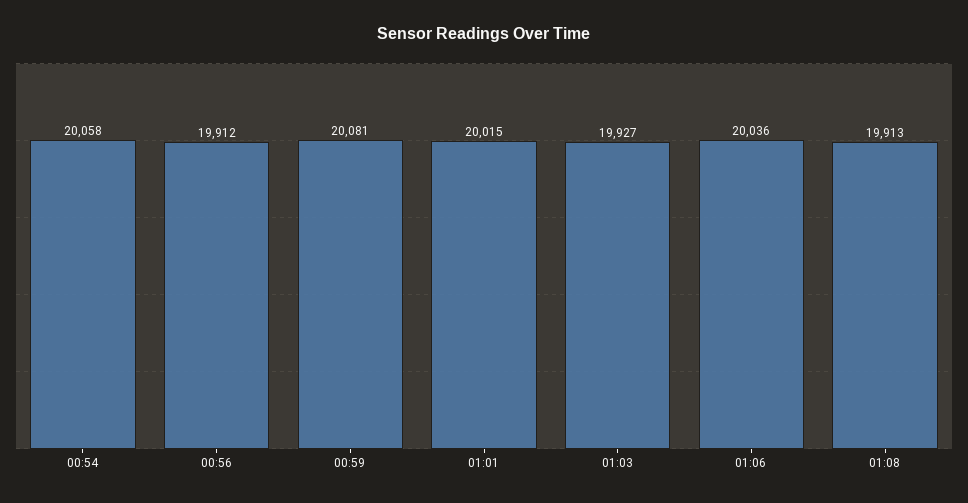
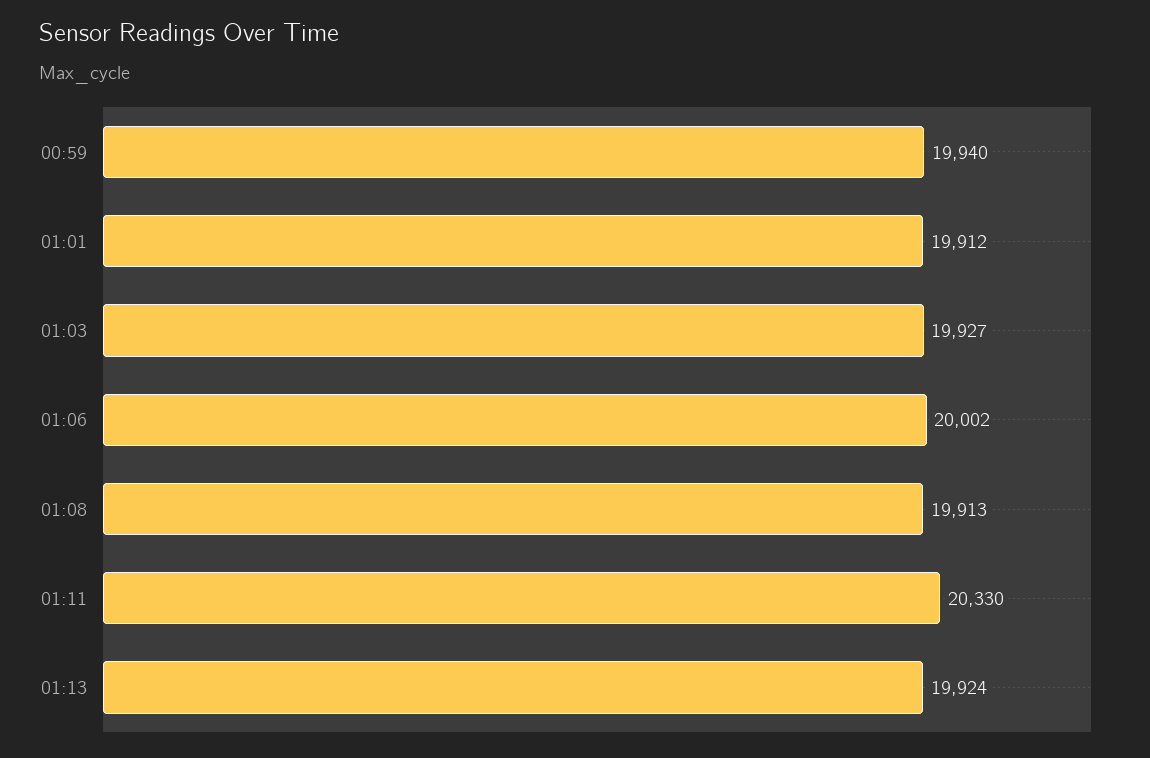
00:54: 20058 -> none
00:56: 19912 -> none
00:59: 20081 -> 19940
01:01: 20015 -> 19912
01:06: 20036 -> 20002
01:11: none -> 20330
01:13: none -> 19924

